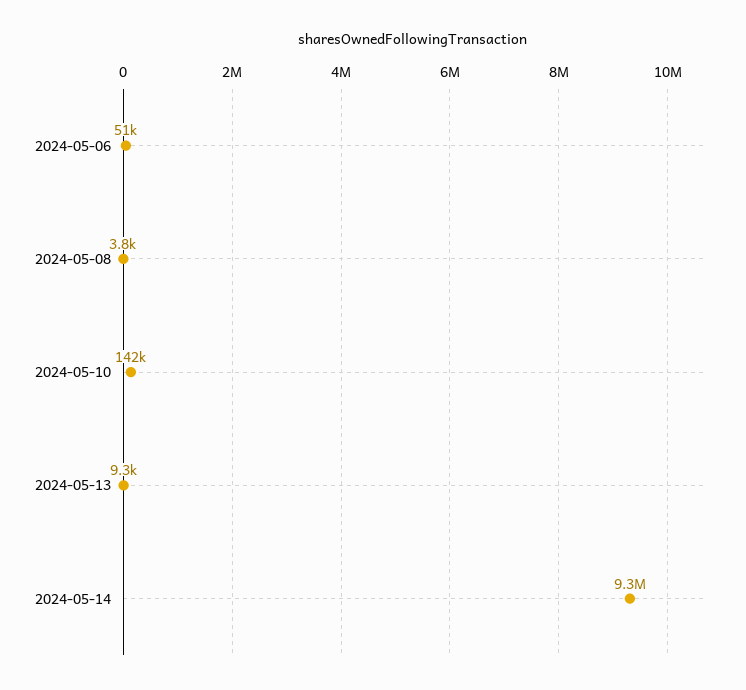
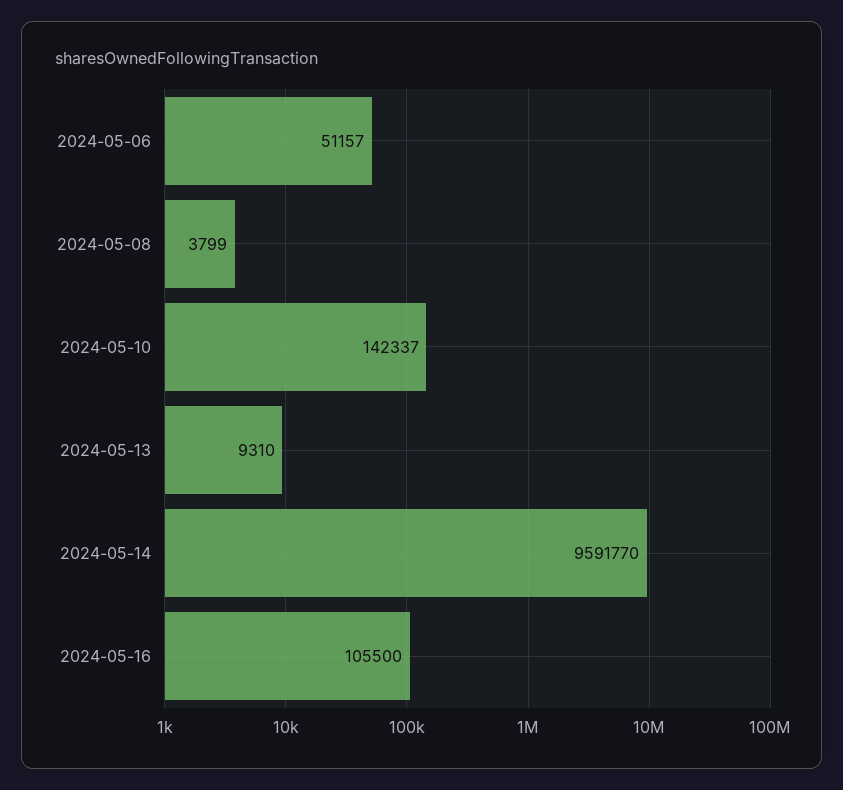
2024-05-14: 9300000 -> 9591770
2024-05-16: none -> 105500

